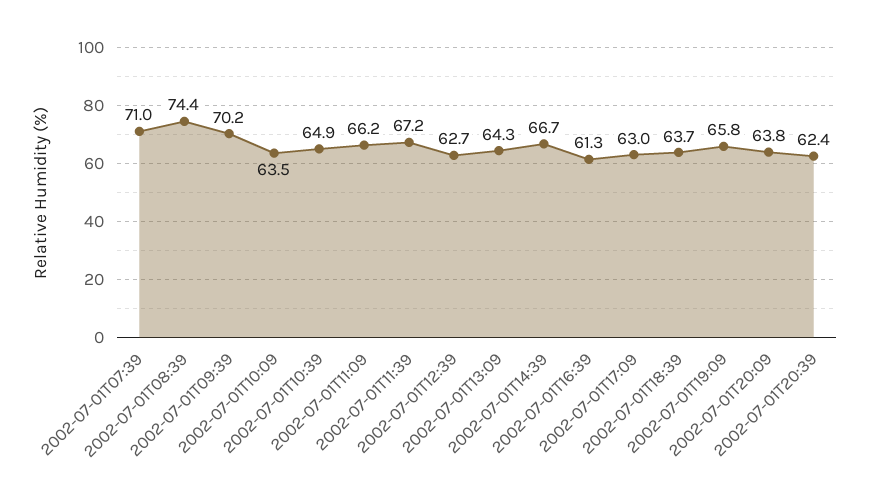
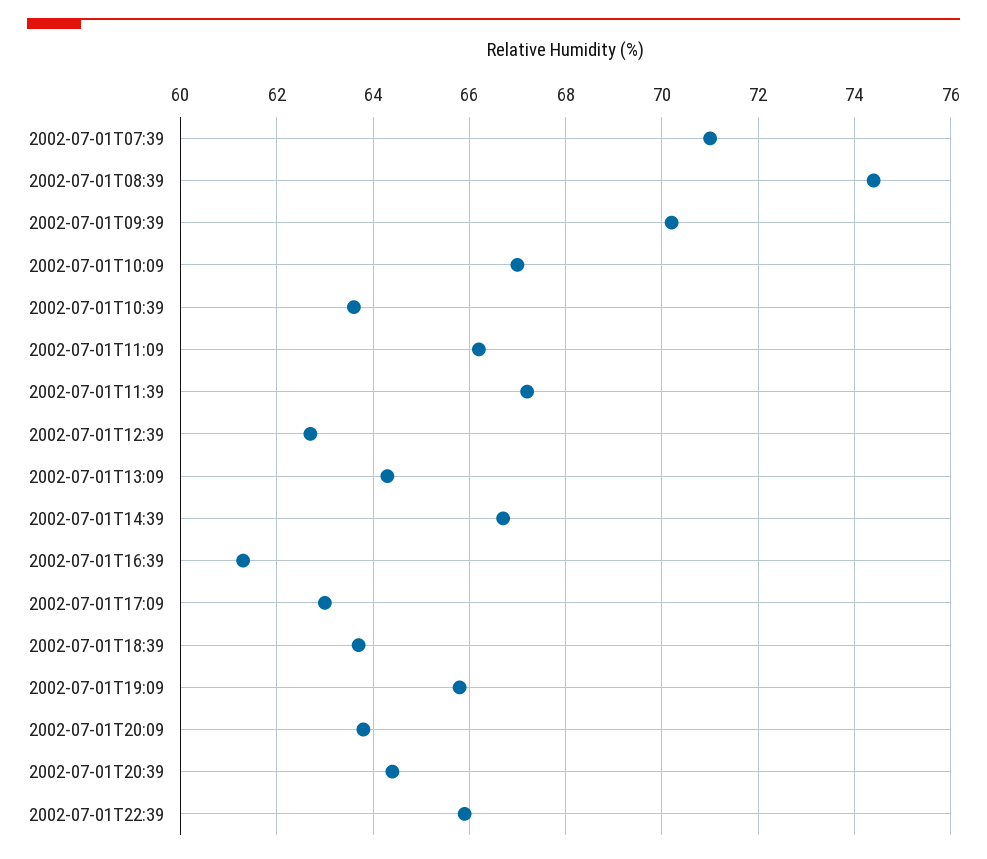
2002-07-01T10:09: 63.5 -> 67
2002-07-01T10:39: 64.9 -> 63.5
2002-07-01T20:39: 62.4 -> 64.5
2002-07-01T22:39: none -> 66

